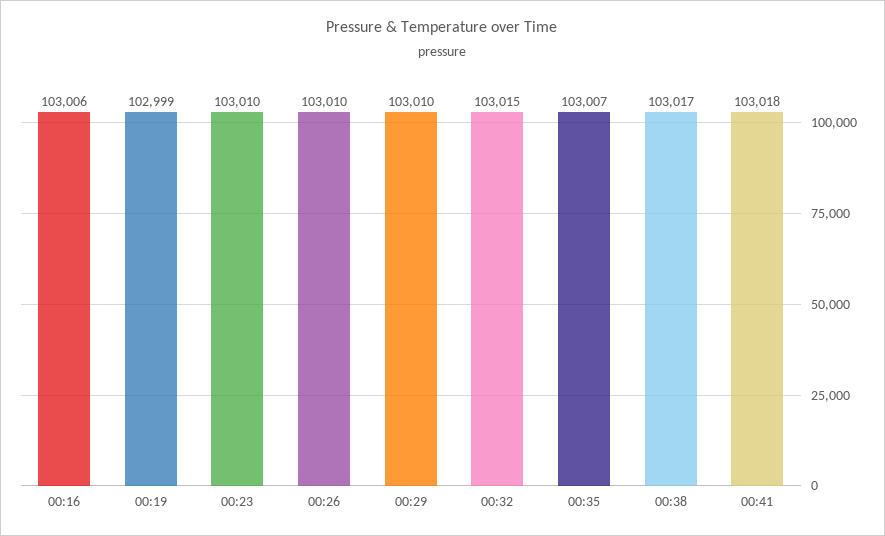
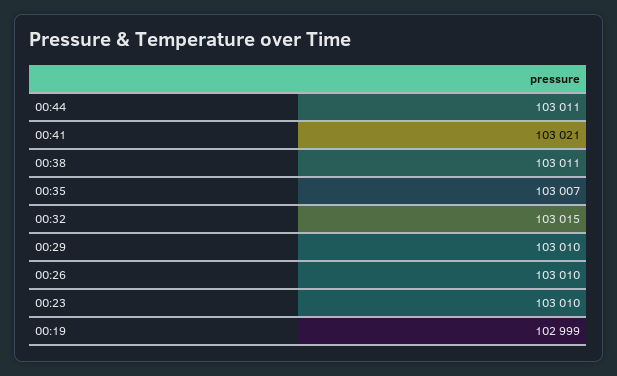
00:16: 103006 -> none
00:38: 103017 -> 103011
00:41: 103018 -> 103021
00:44: none -> 103011

